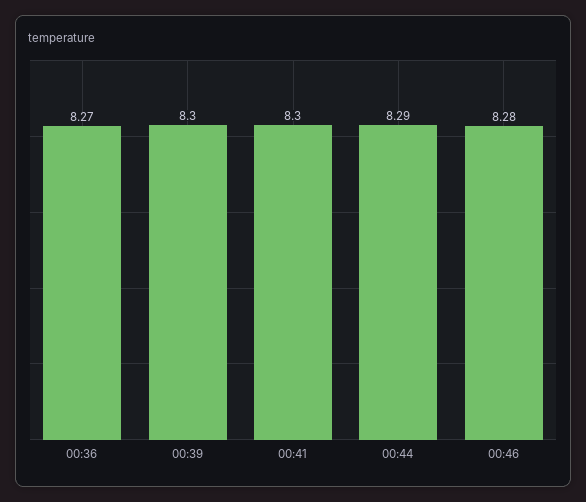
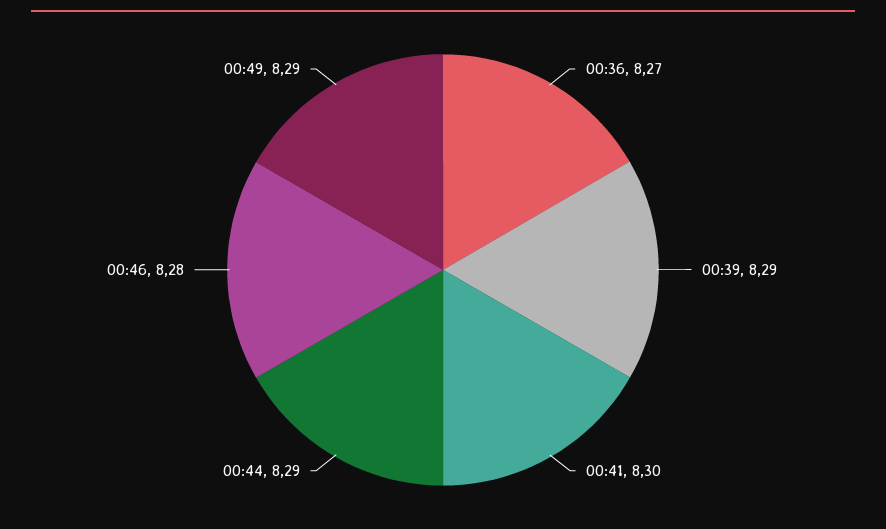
00:39: 8.3 -> 8.29
00:49: none -> 8.29

